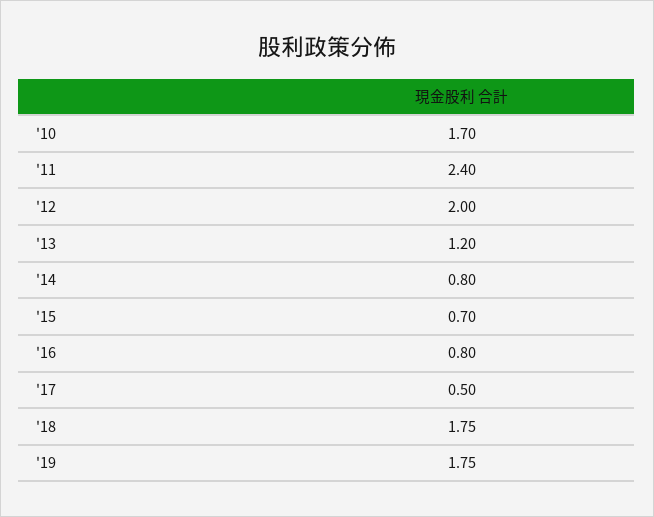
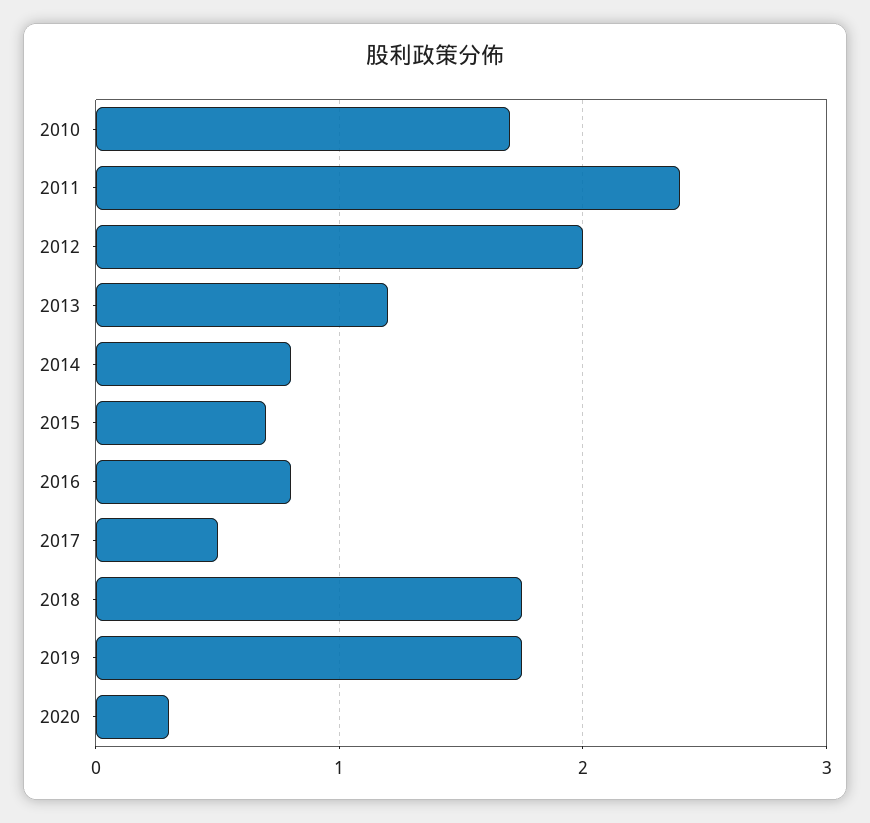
2020: none -> 0.3

